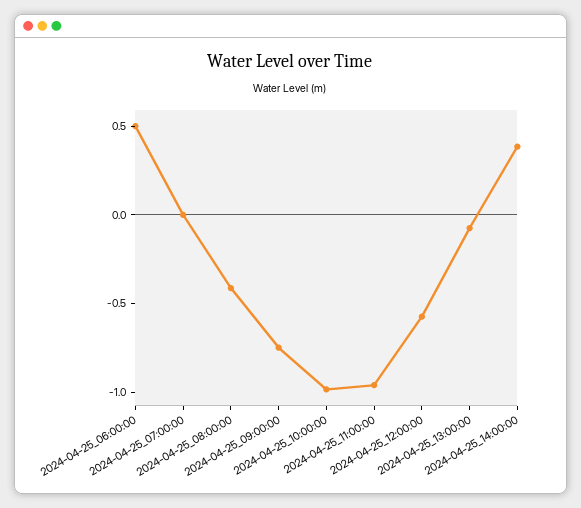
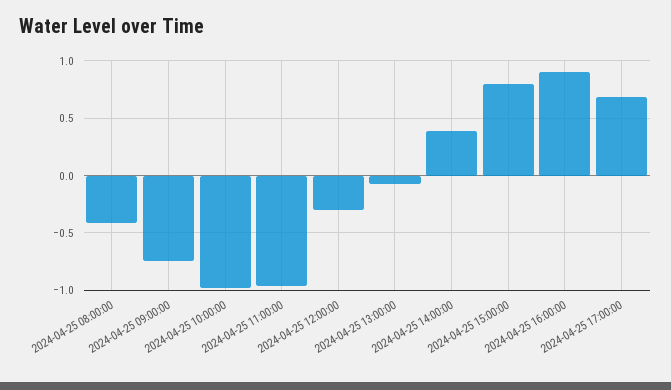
2024-04-25_06:00:00: 0.5 -> none
2024-04-25_07:00:00: 0 -> none
2024-04-25_12:00:00: -0.6 -> -0.3
2024-04-25 15:00:00: none -> 0.8
2024-04-25 16:00:00: none -> 0.9
2024-04-25 17:00:00: none -> 0.7

